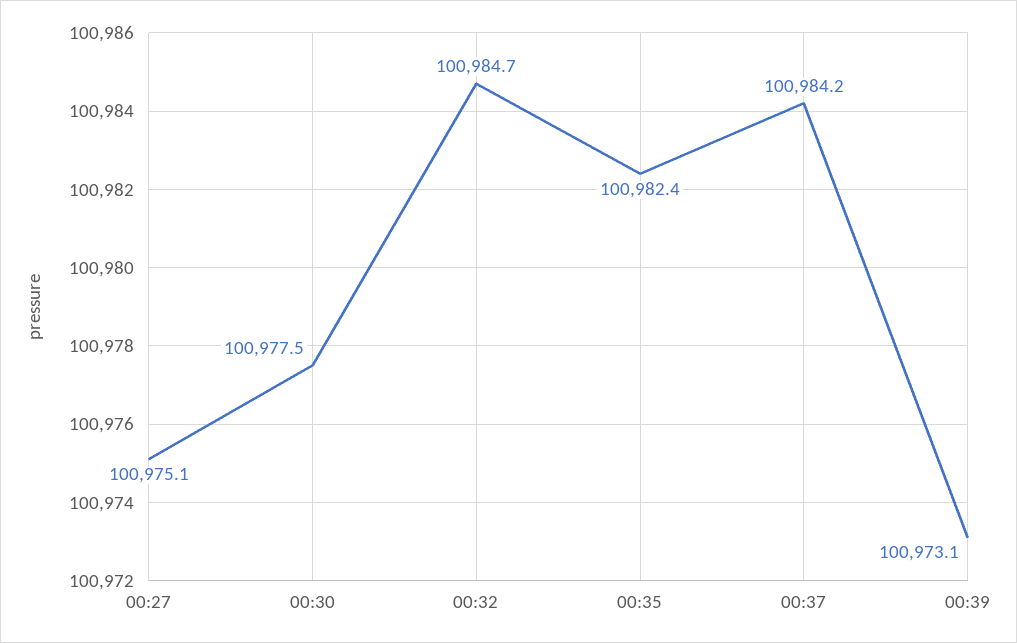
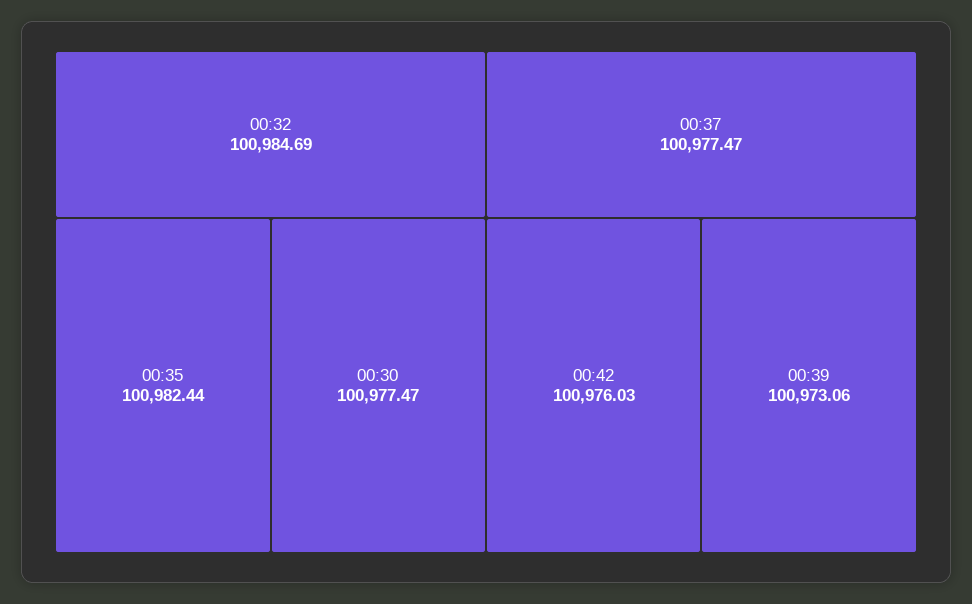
00:27: 100975.1 -> none
00:37: 100984.2 -> 100977.47
00:42: none -> 100976.03

